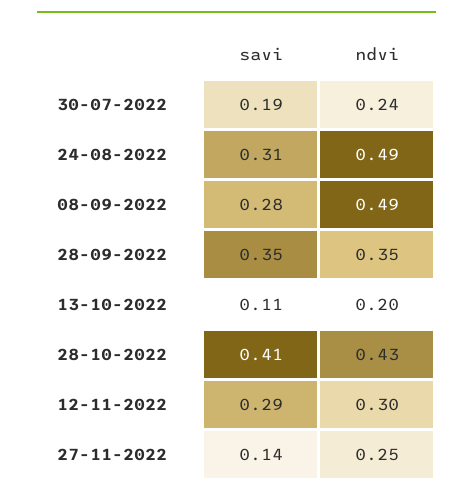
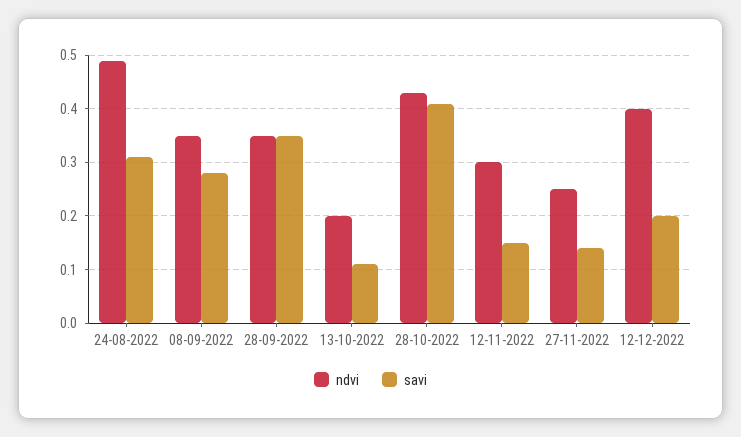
savi, 30-07-2022: 0.19 -> none
ndvi, 30-07-2022: 0.24 -> none
ndvi, 08-09-2022: 0.49 -> 0.35
savi, 12-11-2022: 0.29 -> 0.15
ndvi, 12-12-2022: none -> 0.4
savi, 12-12-2022: none -> 0.2

